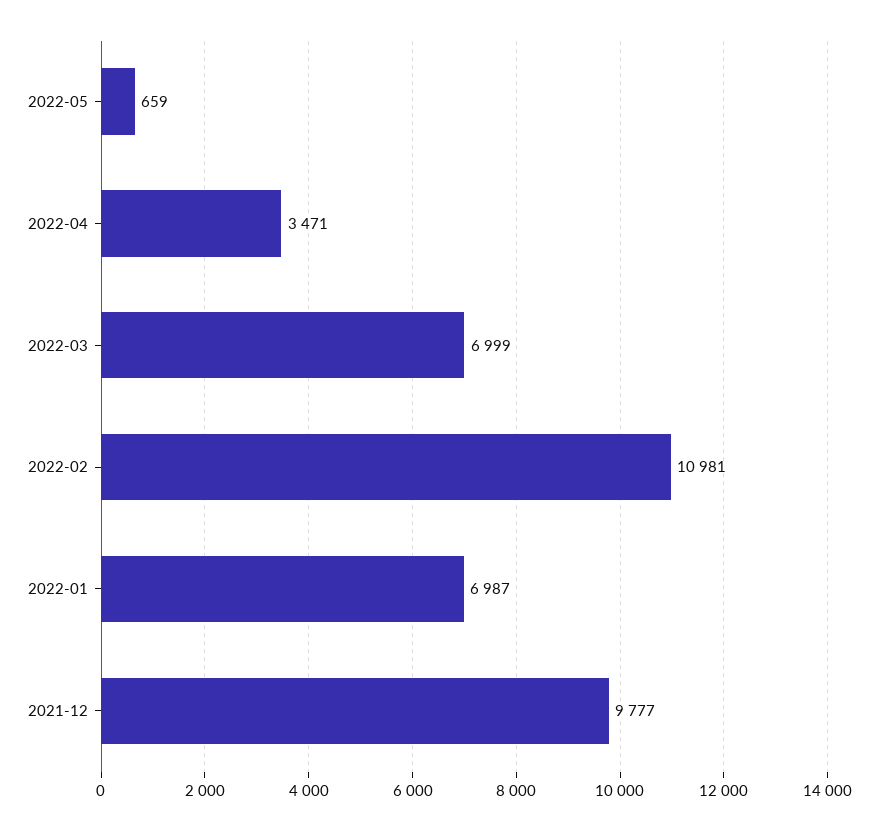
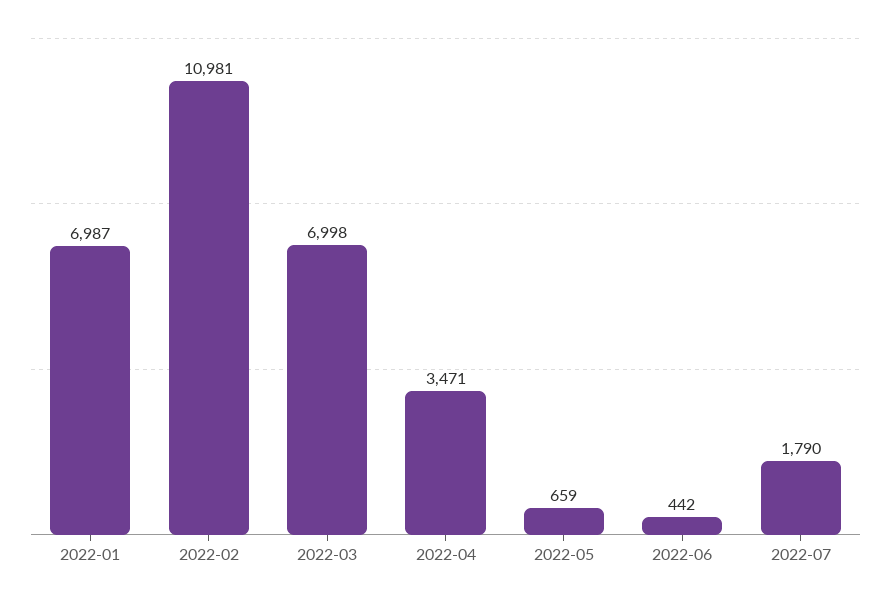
2022-03: 6999 -> 6998
2021-12: 9777 -> none
2022-06: none -> 442
2022-07: none -> 1790

